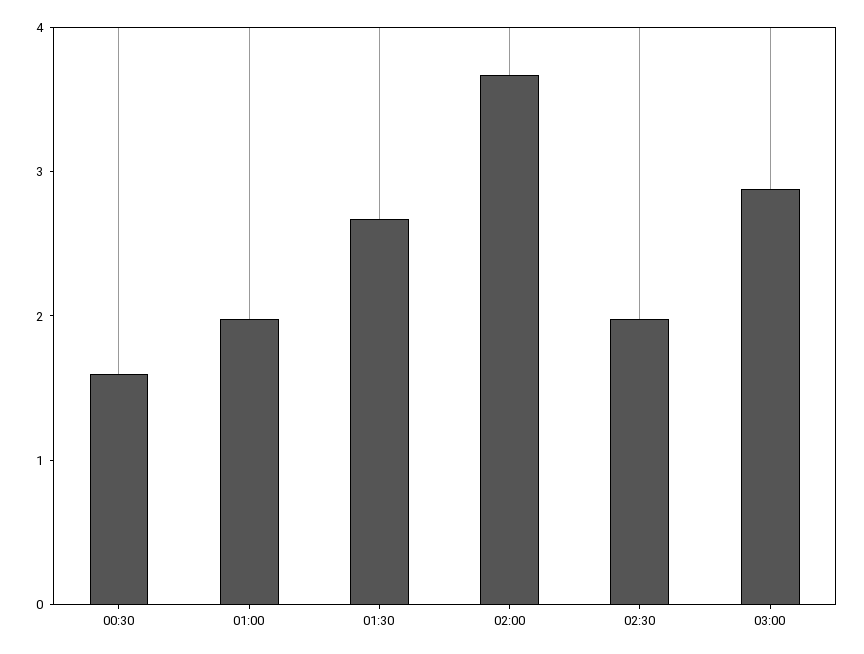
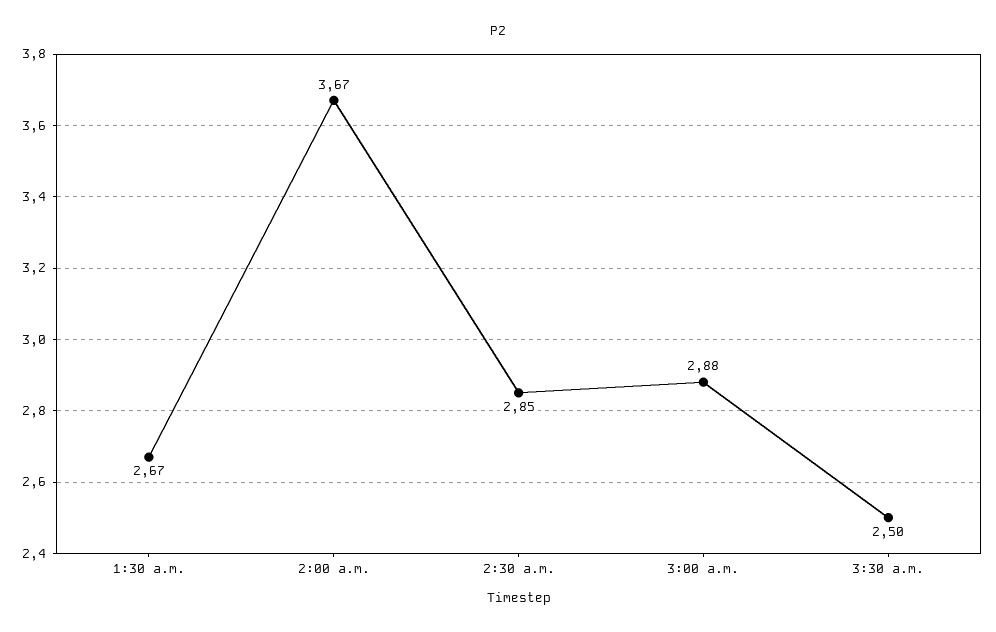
00:30: 1.6 -> none
01:00: 2 -> none
02:30: 2 -> 2.85
3:30 a.m.: none -> 2.5

